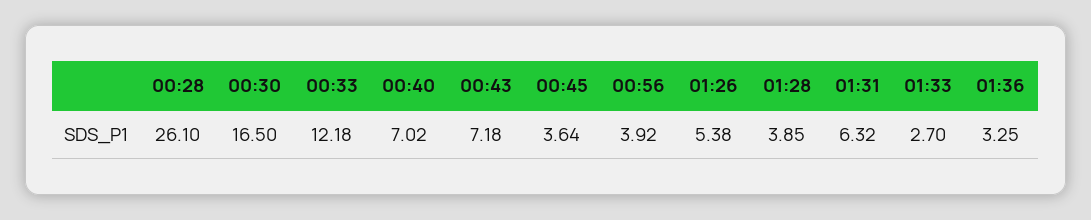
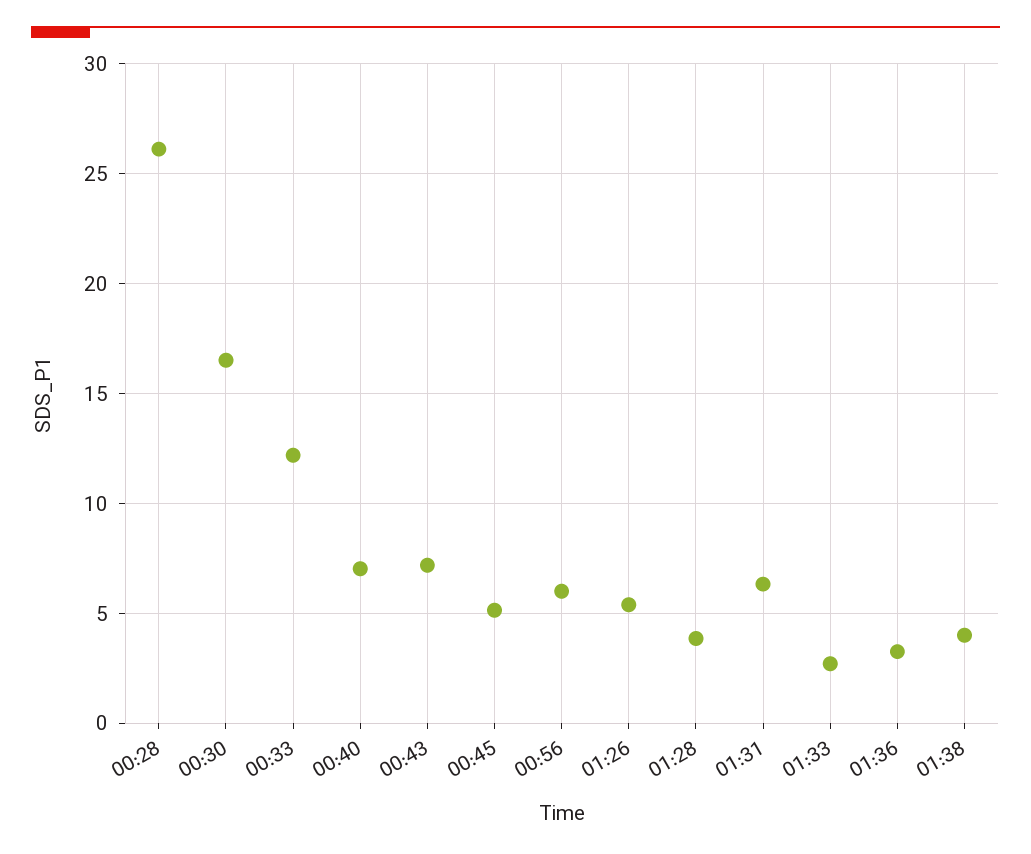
00:45: 3.64 -> 5
00:56: 3.92 -> 6
01:38: none -> 4

